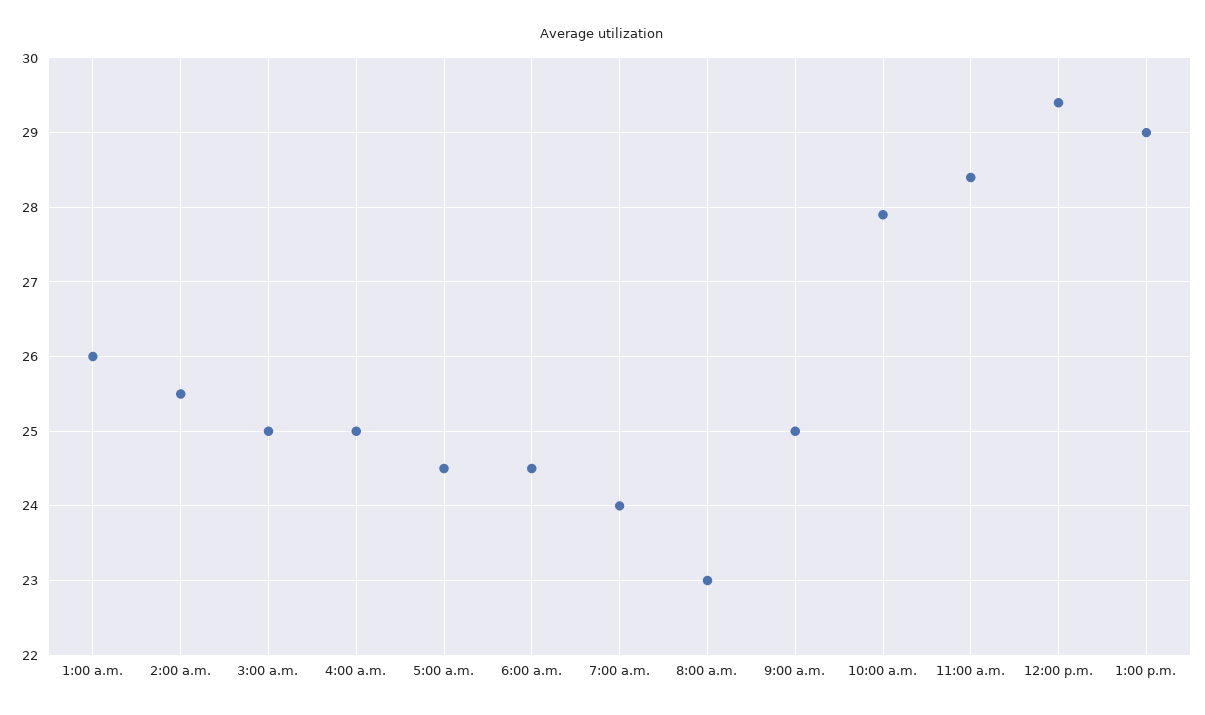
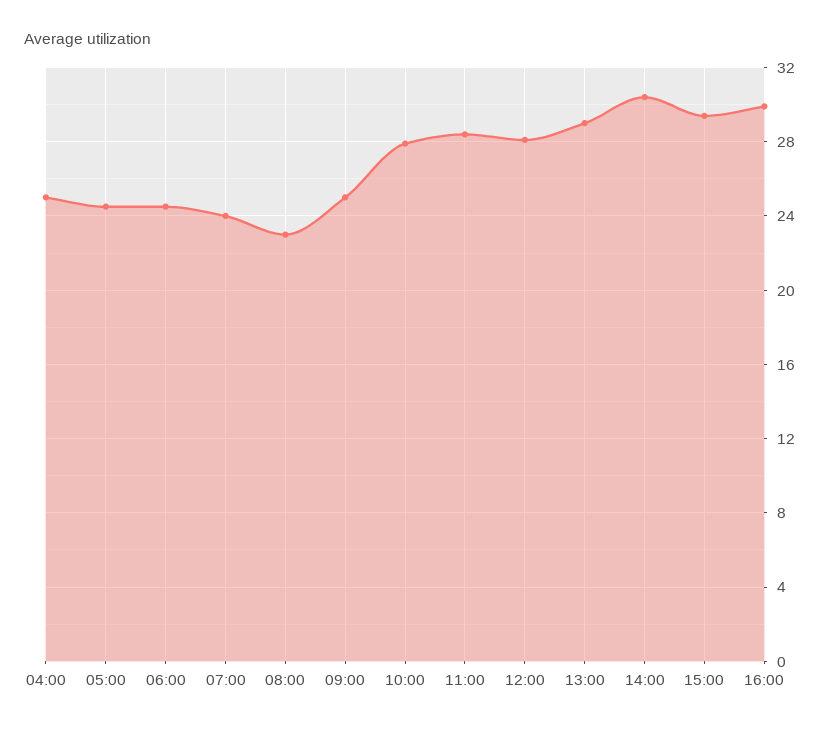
1:00 a.m.: 26 -> none
2:00 a.m.: 25.5 -> none
3:00 a.m.: 25 -> none
12:00 p.m.: 29.4 -> 28
14:00: none -> 30.5
15:00: none -> 29.5
16:00: none -> 30

